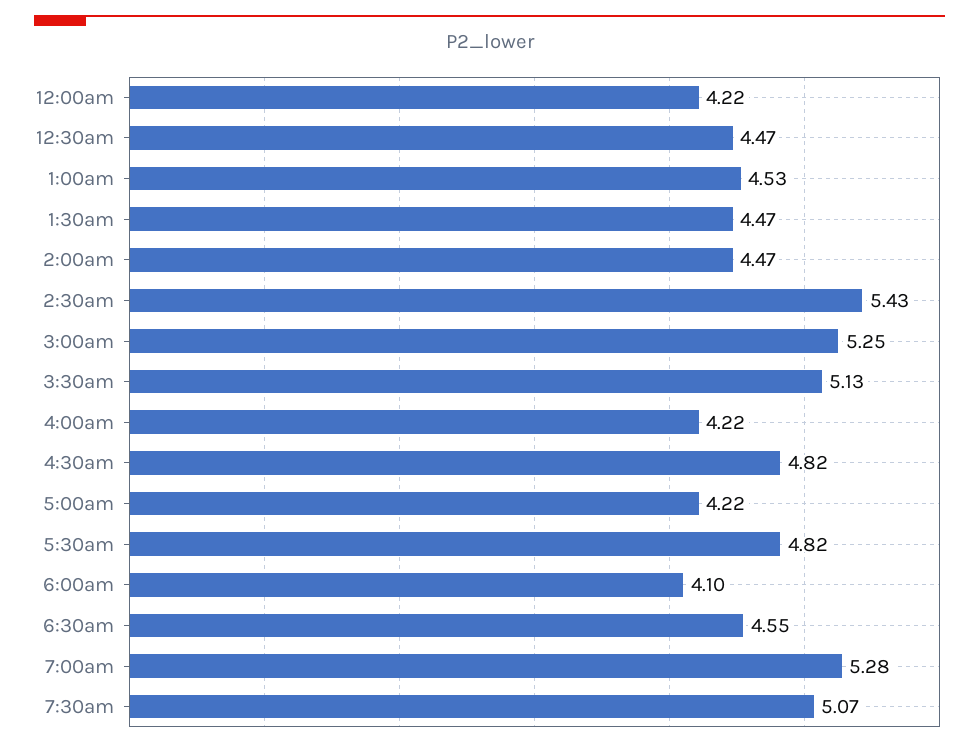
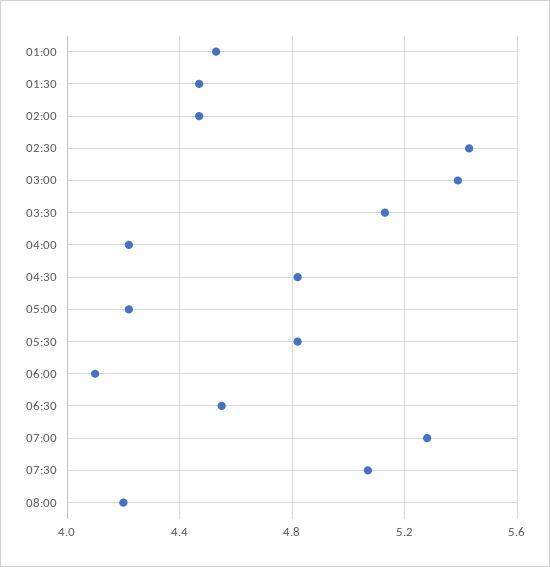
12:00am: 4.22 -> none
12:30am: 4.47 -> none
3:00am: 5.25 -> 5.4
08:00: none -> 4.2

